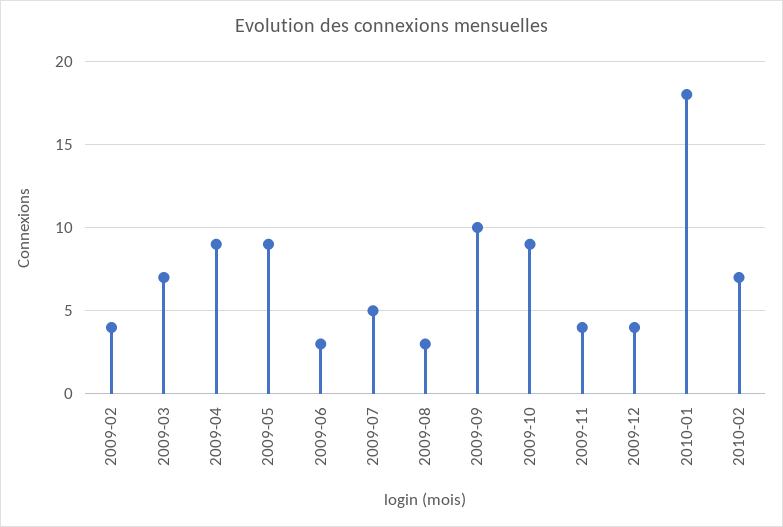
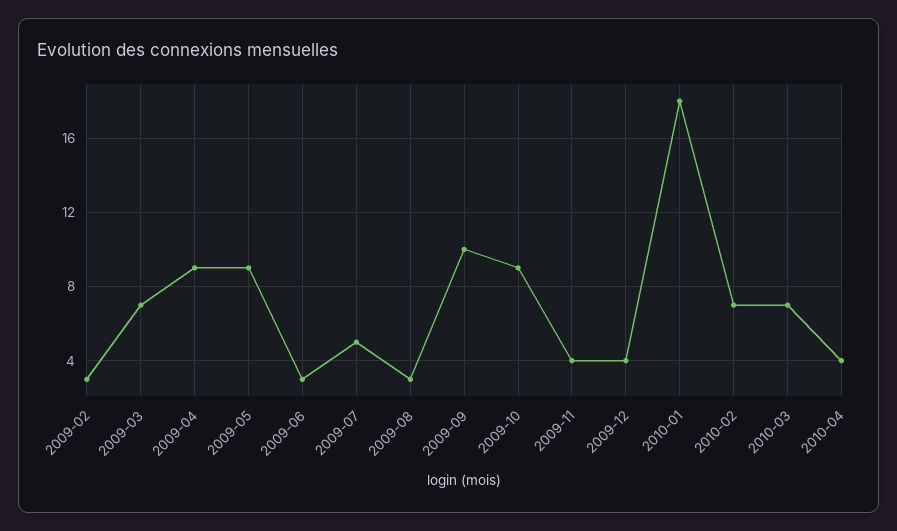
2009-02: 4 -> 3
2010-03: none -> 7
2010-04: none -> 4

